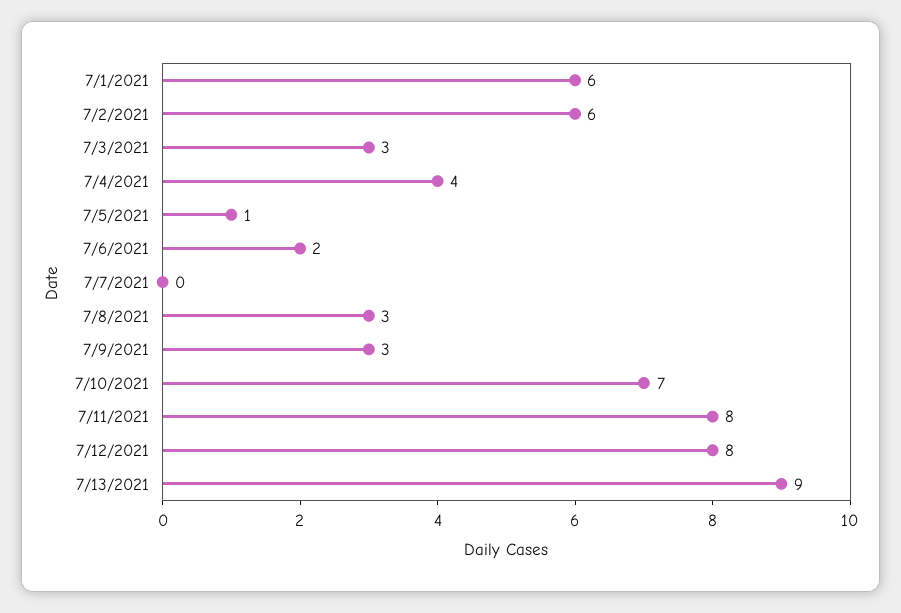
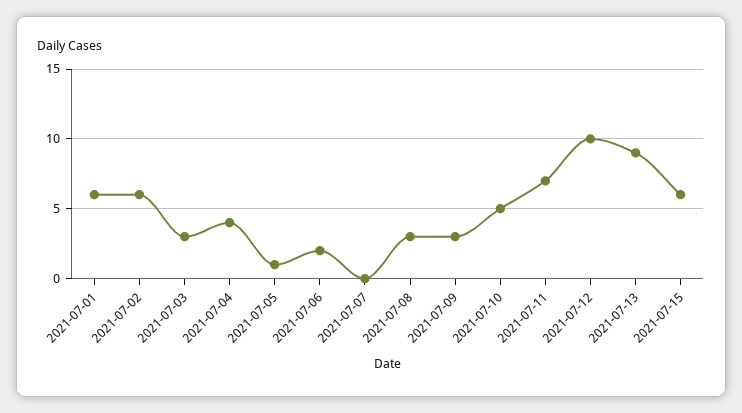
7/10/2021: 7 -> 5
7/11/2021: 8 -> 7
7/12/2021: 8 -> 10
2021-07-15: none -> 6

